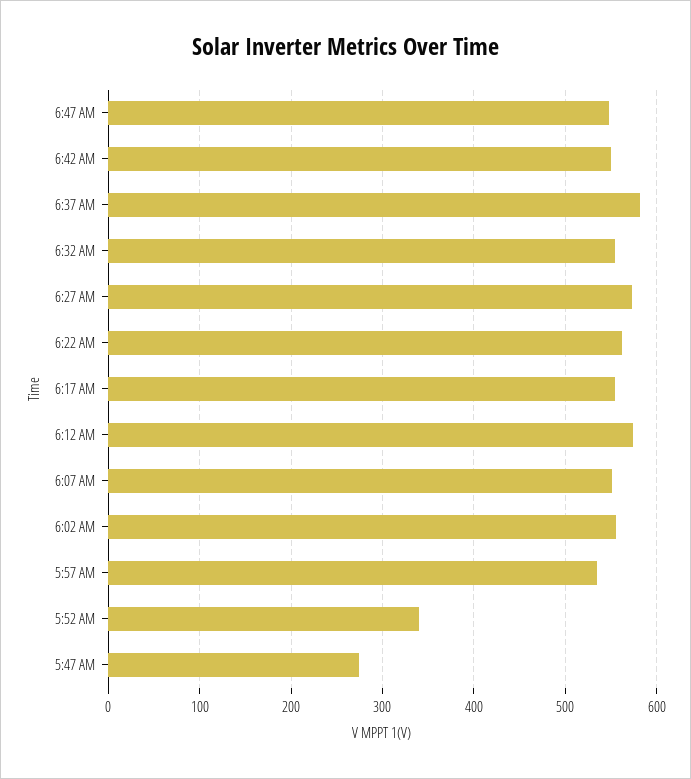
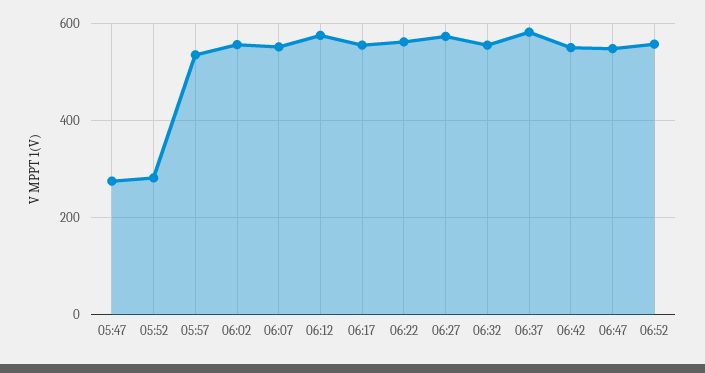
5:52 AM: 340 -> 280
06:52: none -> 560

